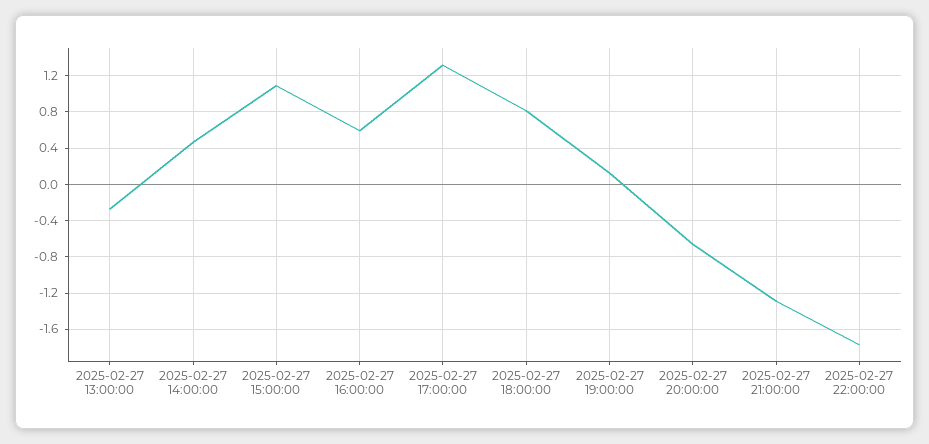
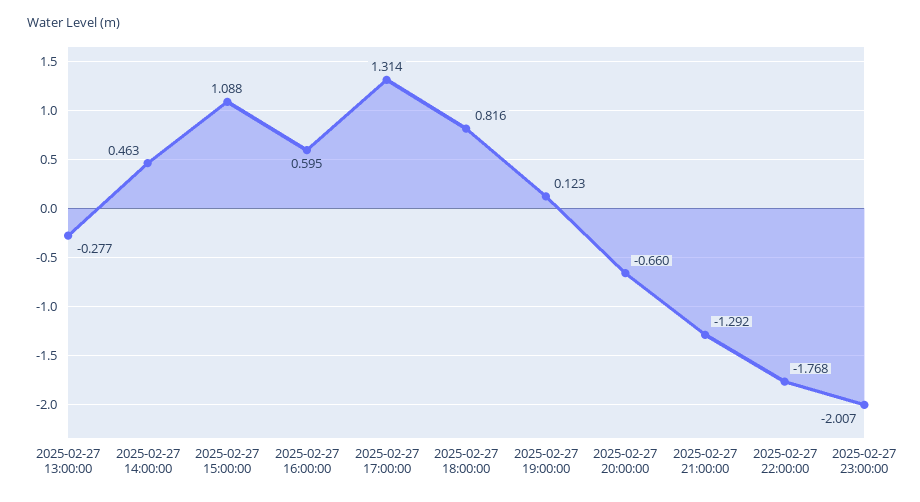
2025-02-27 23:00:00: none -> -2.007

